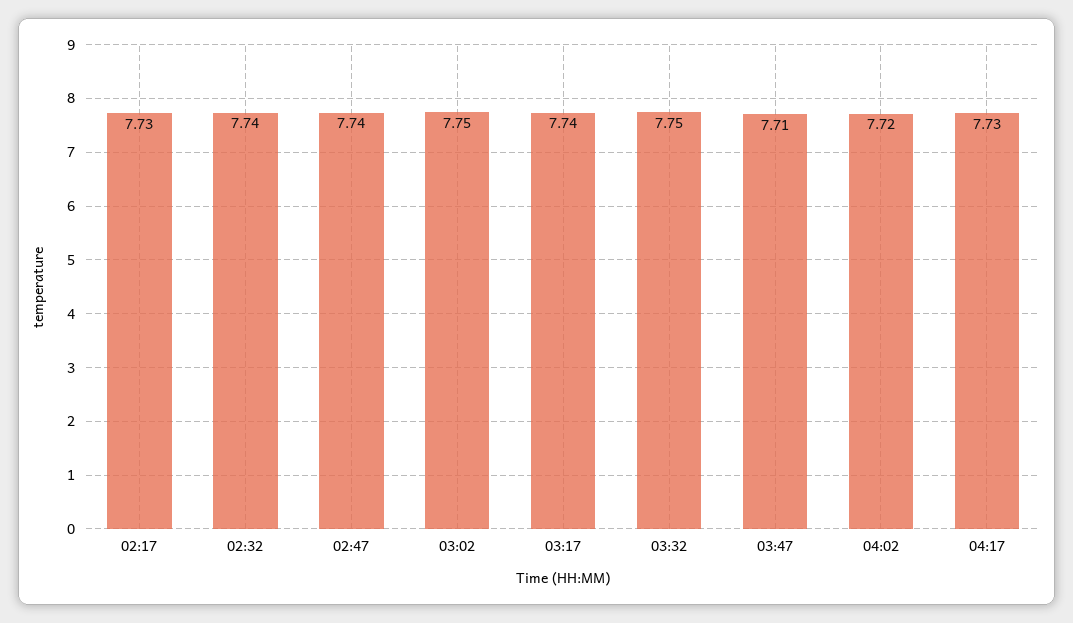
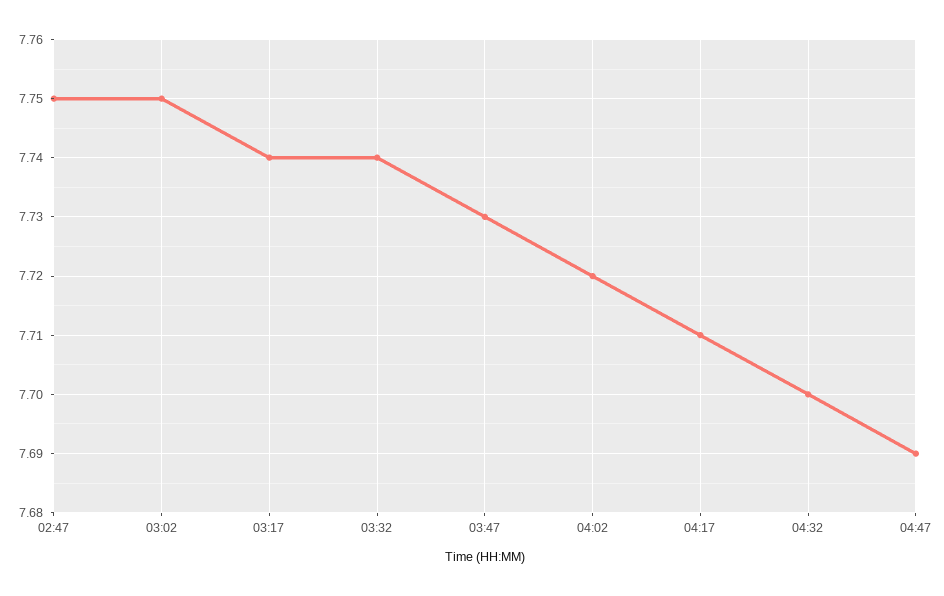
02:17: 7.73 -> none
02:32: 7.74 -> none
02:47: 7.74 -> 7.75
03:32: 7.75 -> 7.74
03:47: 7.71 -> 7.73
04:17: 7.73 -> 7.71
04:32: none -> 7.7
04:47: none -> 7.69

